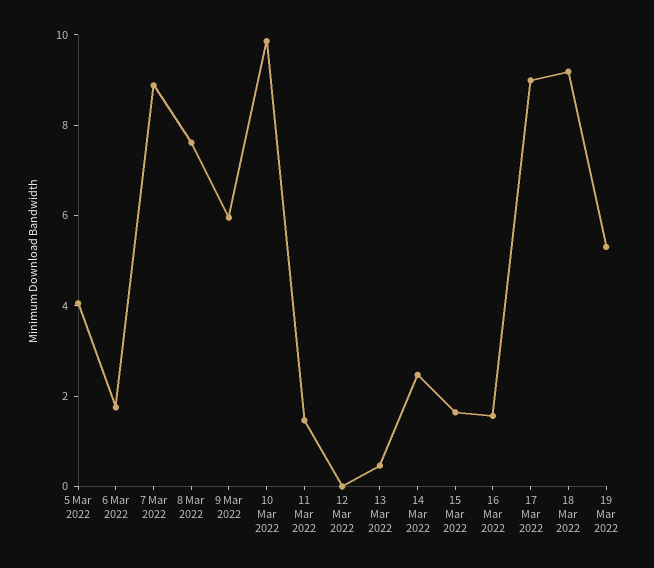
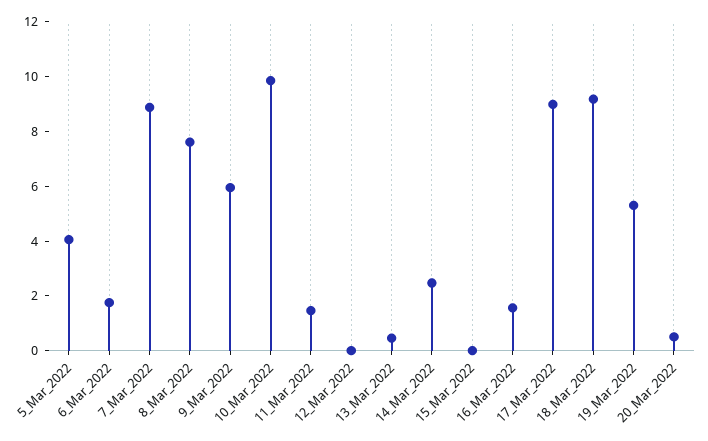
15 Mar 2022: 1.5 -> 0
20_Mar_2022: none -> 0.5

